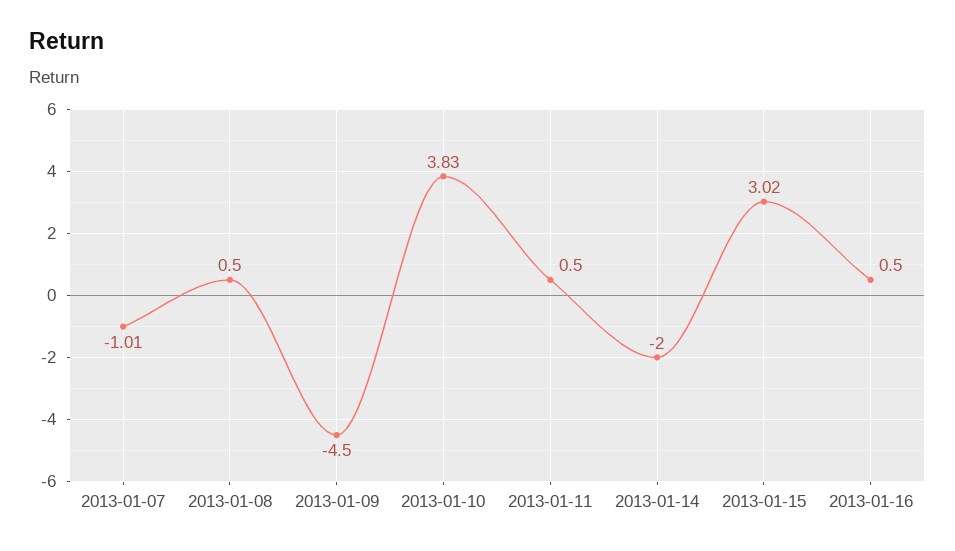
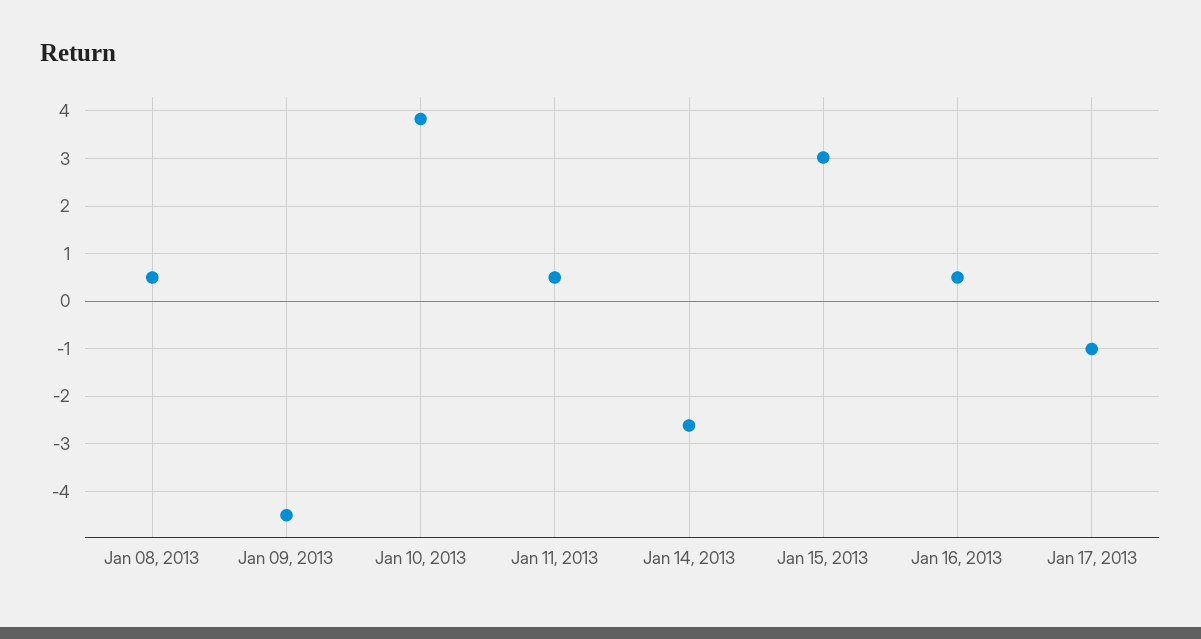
2013-01-07: -1.01 -> none
2013-01-14: -2 -> -2.6
Jan 17, 2013: none -> -1

